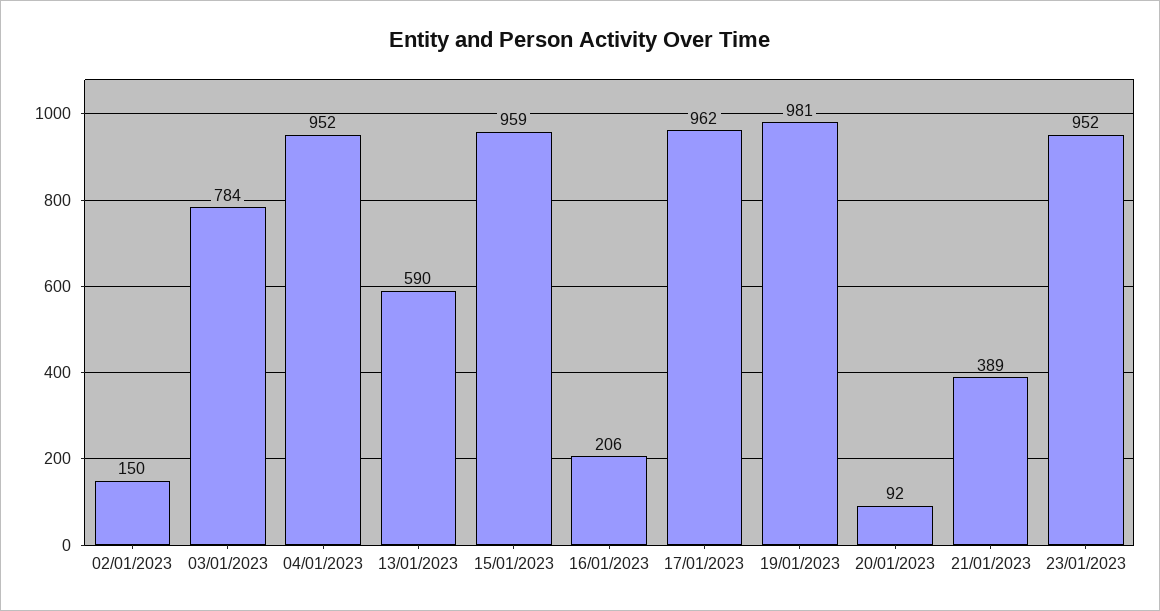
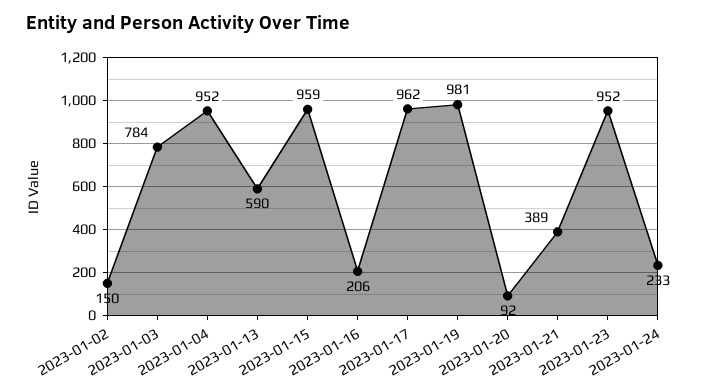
2023-01-24: none -> 233

